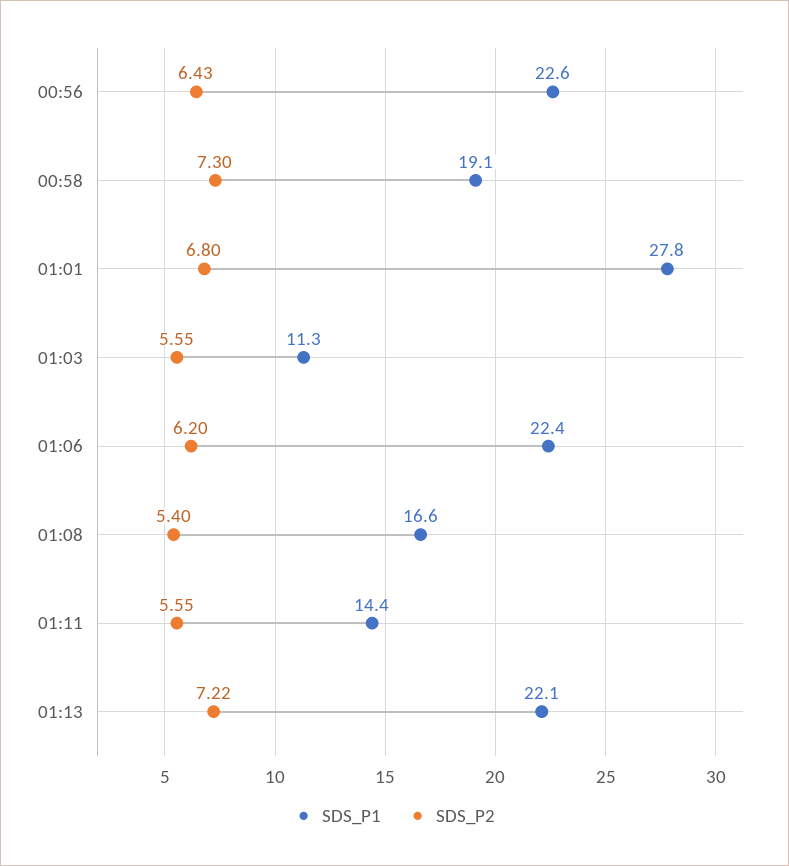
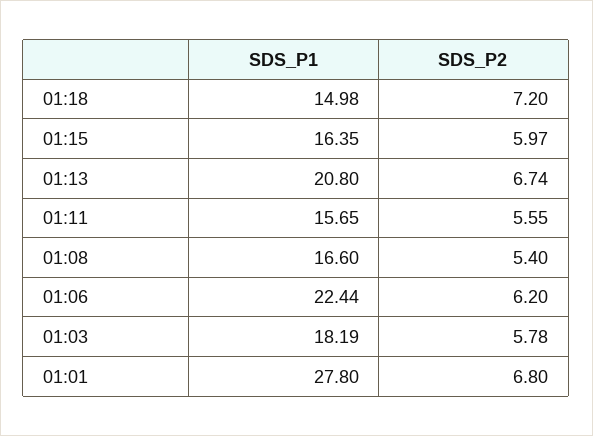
SDS_P1, 00:56: 22.6 -> none
SDS_P2, 00:56: 6.43 -> none
SDS_P1, 00:58: 19.1 -> none
SDS_P2, 00:58: 7.3 -> none
SDS_P1, 01:03: 11.3 -> 18.19
SDS_P2, 01:03: 5.55 -> 5.78
SDS_P1, 01:11: 14.4 -> 15.65
SDS_P1, 01:13: 22.1 -> 20.8
SDS_P2, 01:13: 7.22 -> 6.74
SDS_P1, 01:18: none -> 14.98
SDS_P2, 01:18: none -> 7.2
SDS_P1, 01:15: none -> 16.35
SDS_P2, 01:15: none -> 5.97

